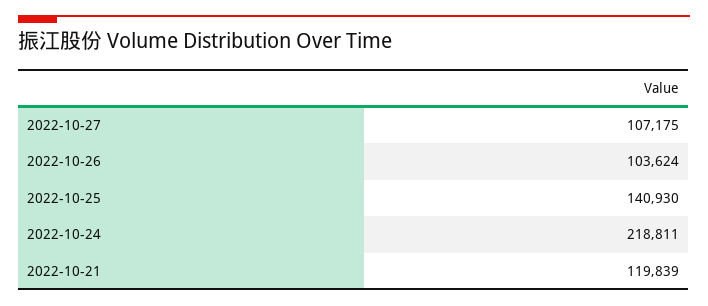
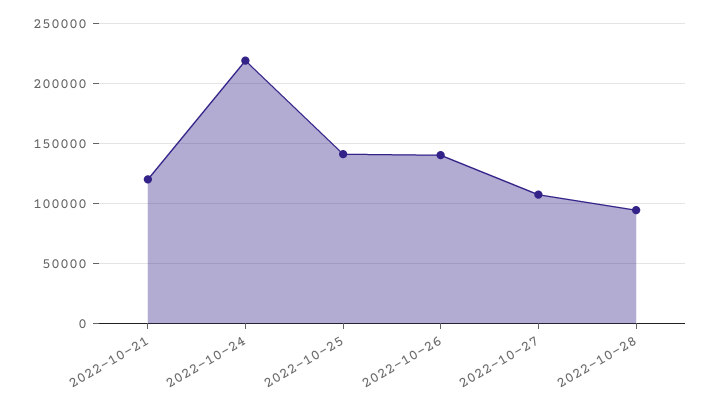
2022-10-26: 103624 -> 140000
2022-10-28: none -> 95000

